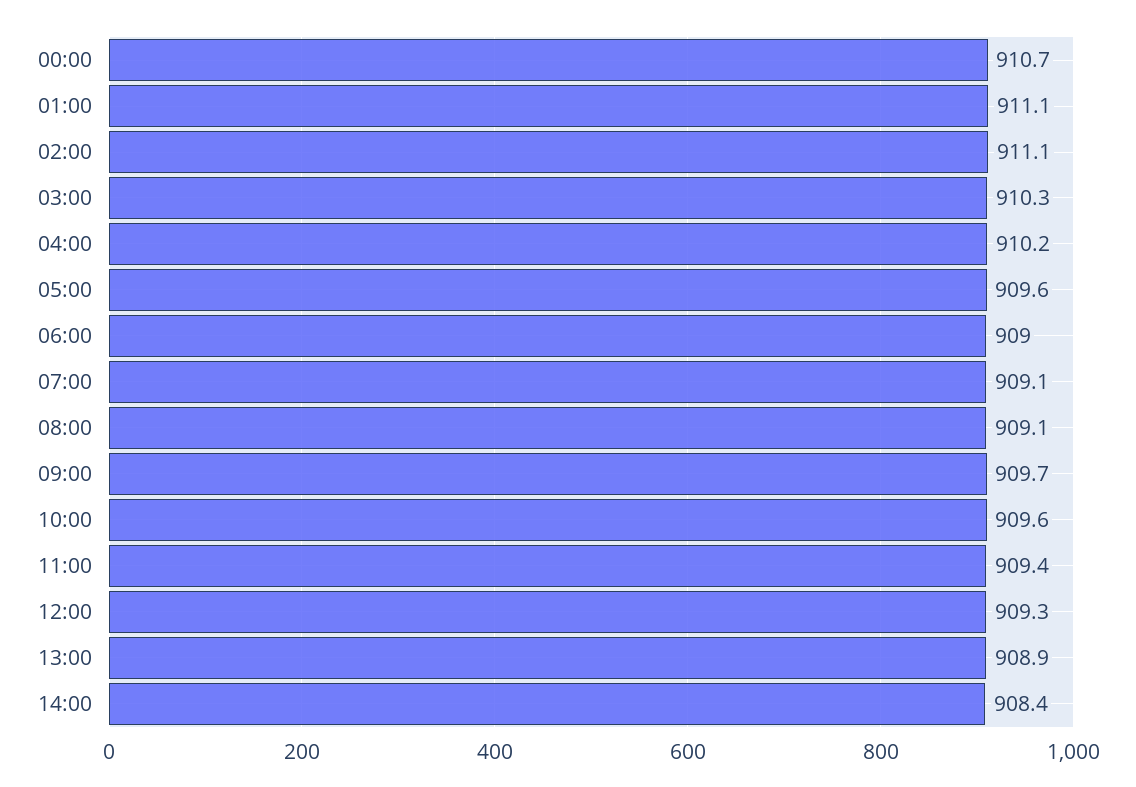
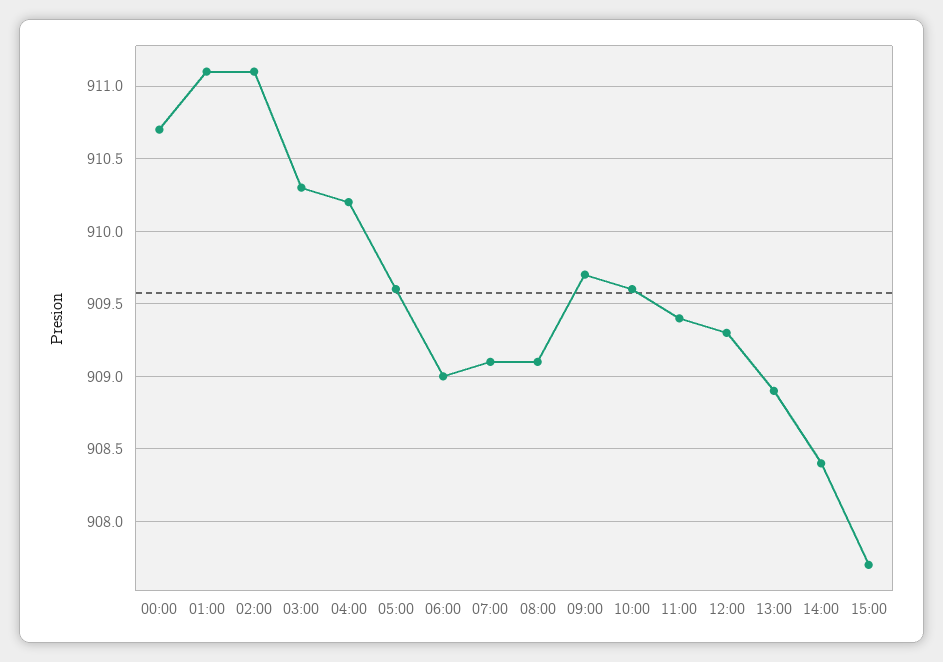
15:00: none -> 907.7

